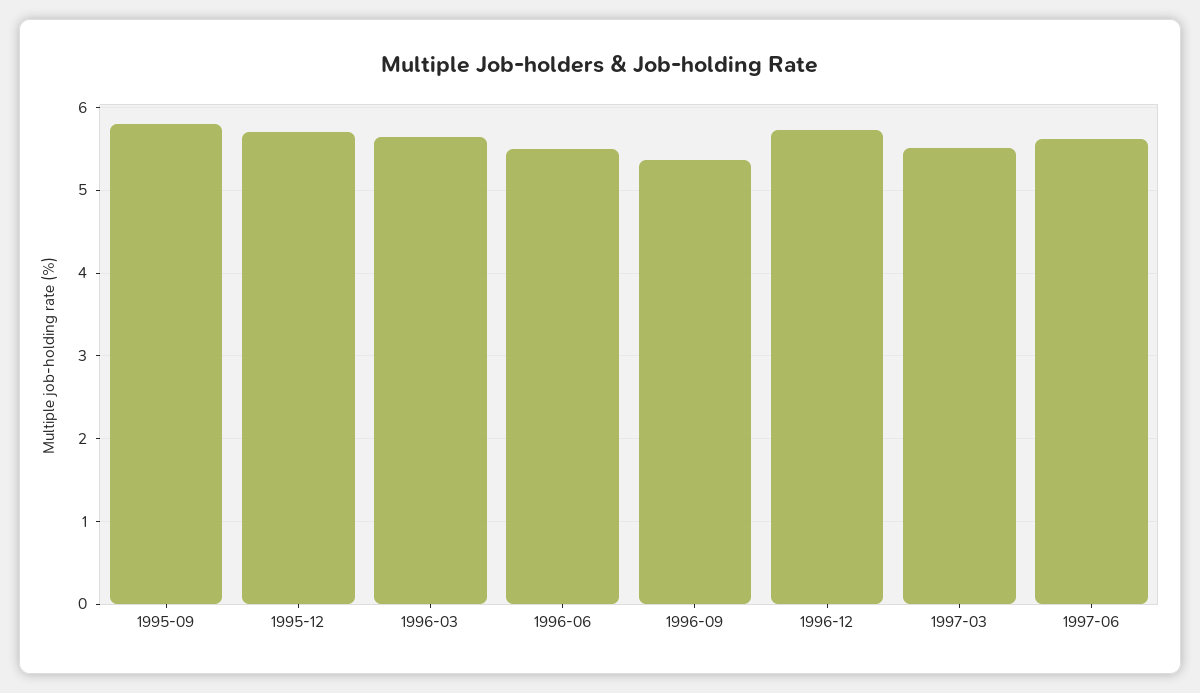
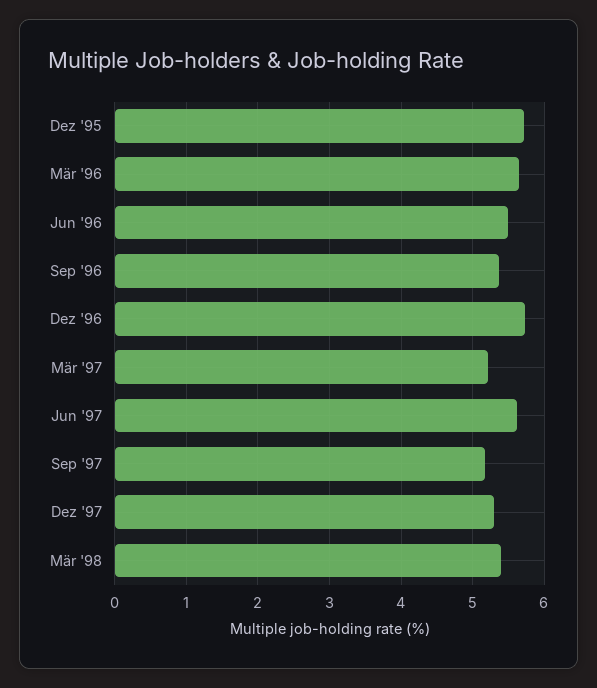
1995-09: 5.8 -> none
1997-03: 5.5 -> 5.2
Sep '97: none -> 5.2
Dez '97: none -> 5.3
Mär '98: none -> 5.4

